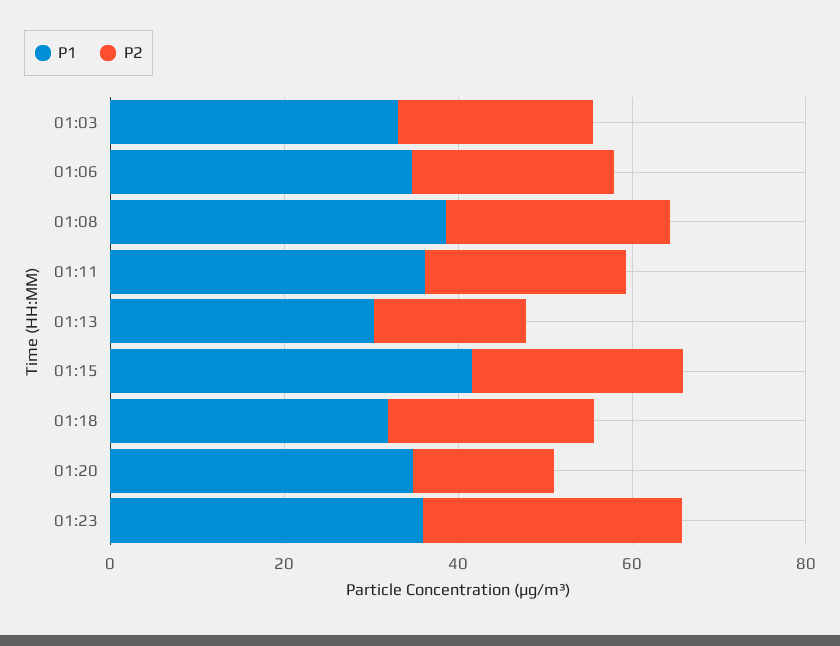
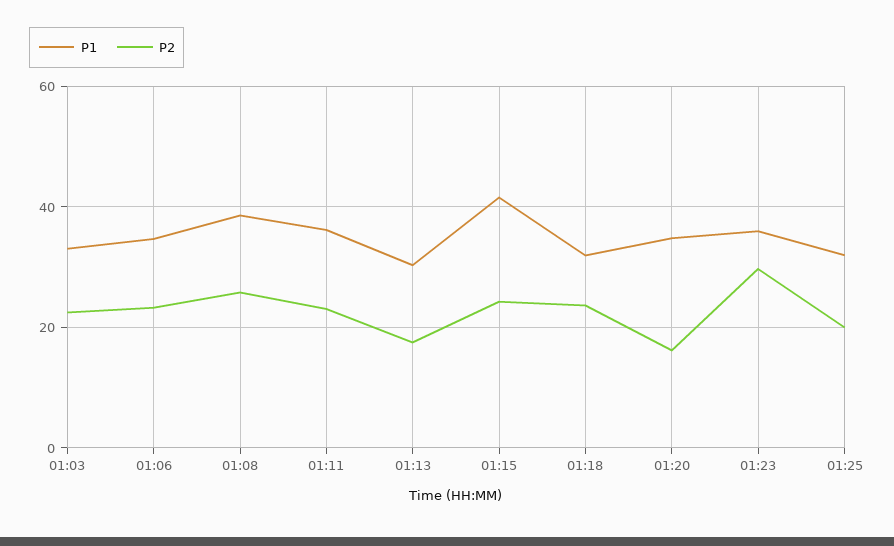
P1, 01:25: none -> 32
P2, 01:25: none -> 20

